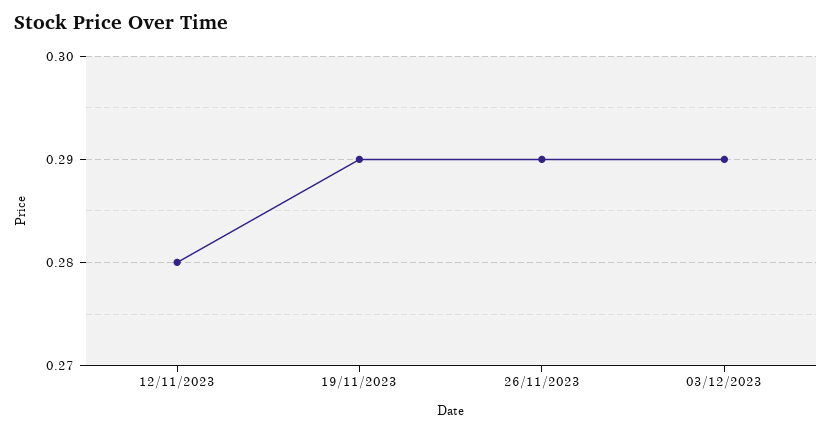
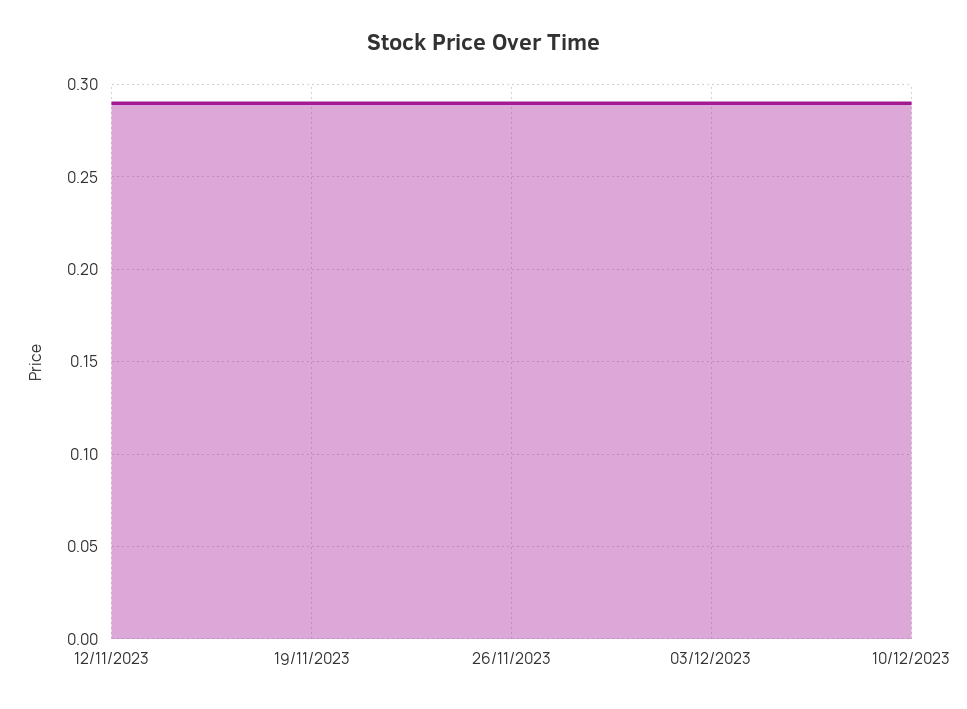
12/11/2023: 0.28 -> 0.29
10/12/2023: none -> 0.29

